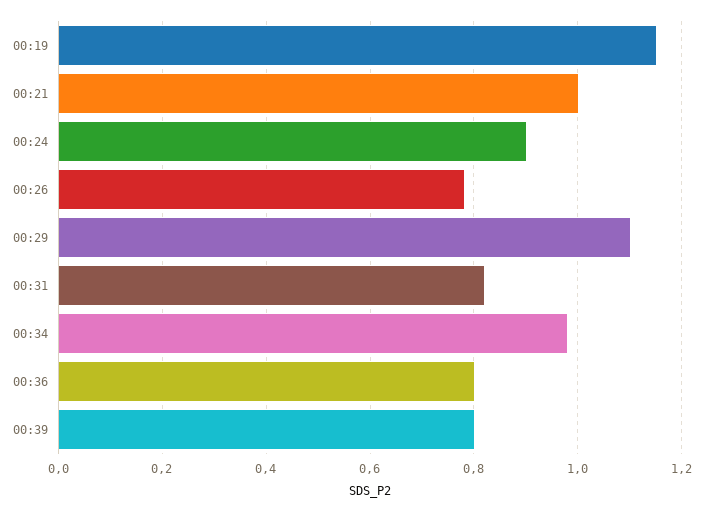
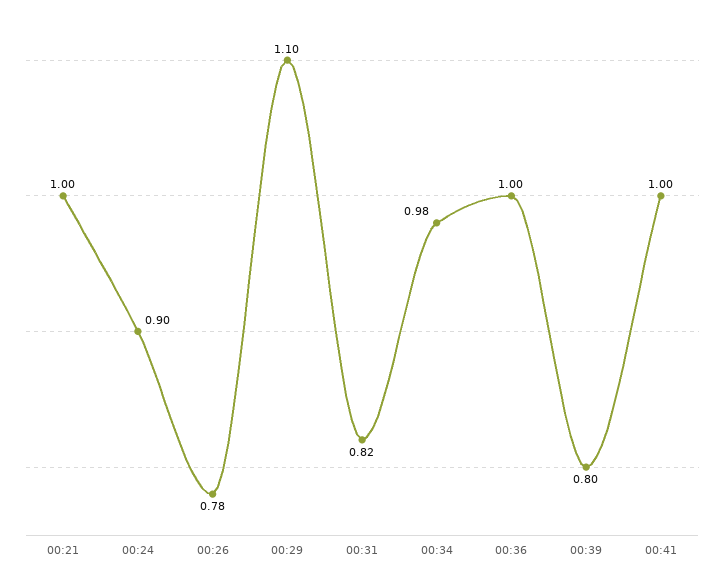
00:19: 1.15 -> none
00:36: 0.8 -> 1
00:41: none -> 1

